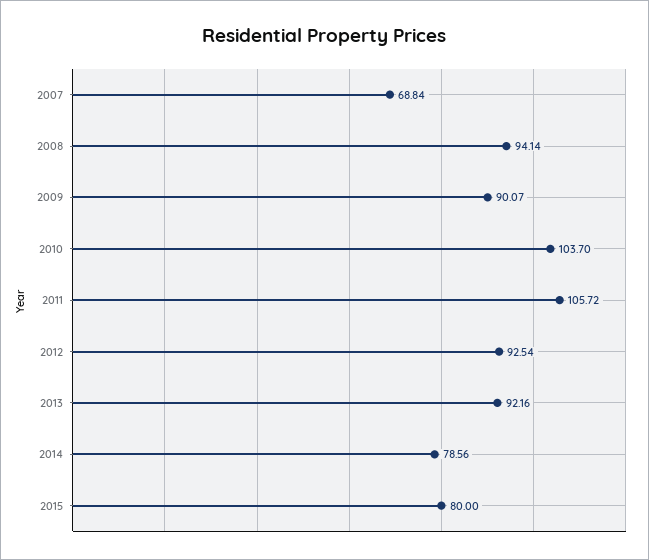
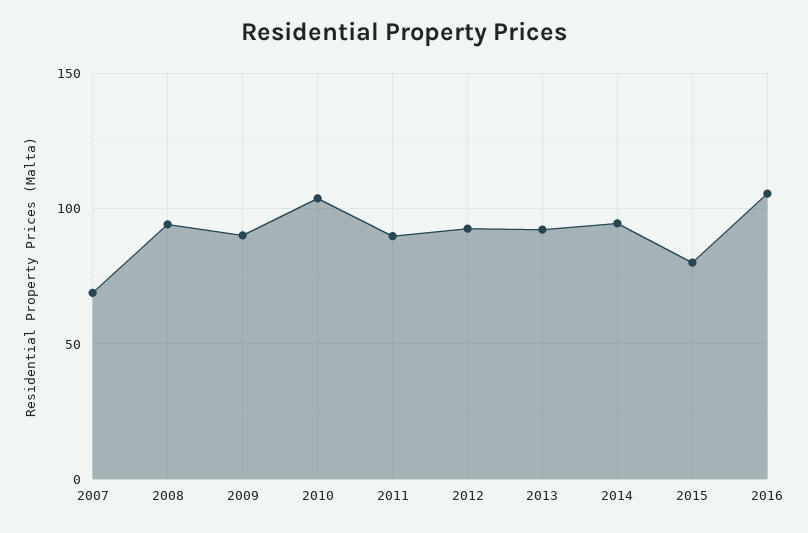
2011: 105.72 -> 90
2014: 78.56 -> 95
2016: none -> 105

